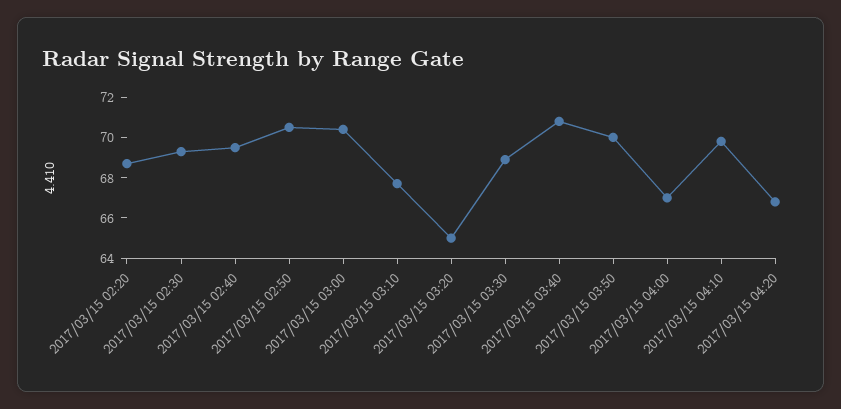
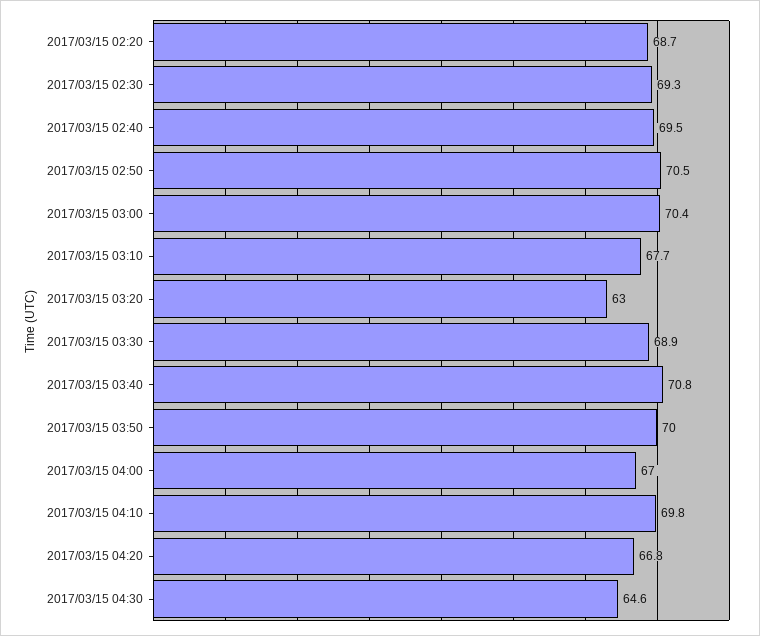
2017/03/15 03:20: 65 -> 63
2017/03/15 04:30: none -> 64.6

